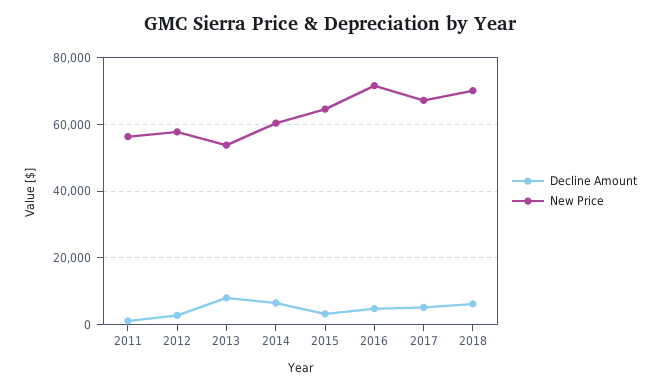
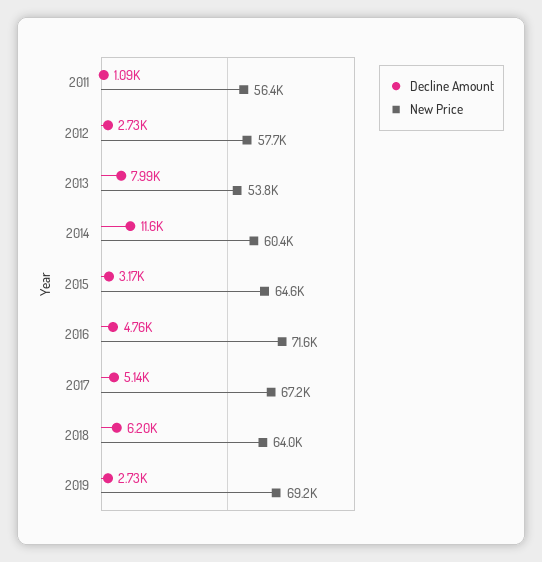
Decline Amount, 2014: 6000 -> 11600
New Price, 2018: 70000 -> 64000
Decline Amount, 2019: none -> 2730
New Price, 2019: none -> 69200

